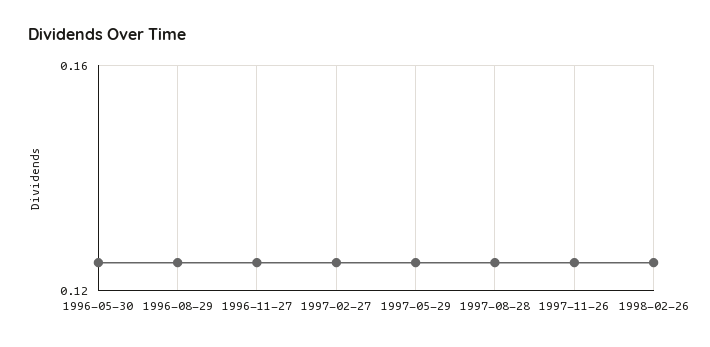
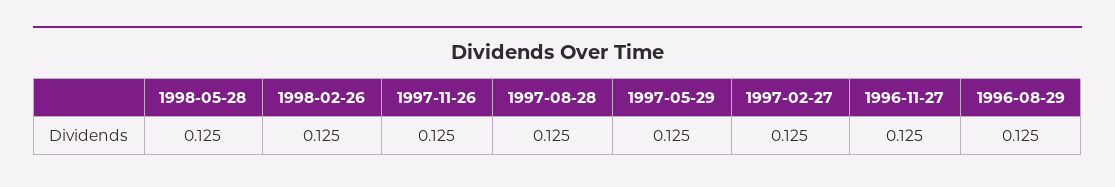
1996-05-30: 0.125 -> none
1998-05-28: none -> 0.125

